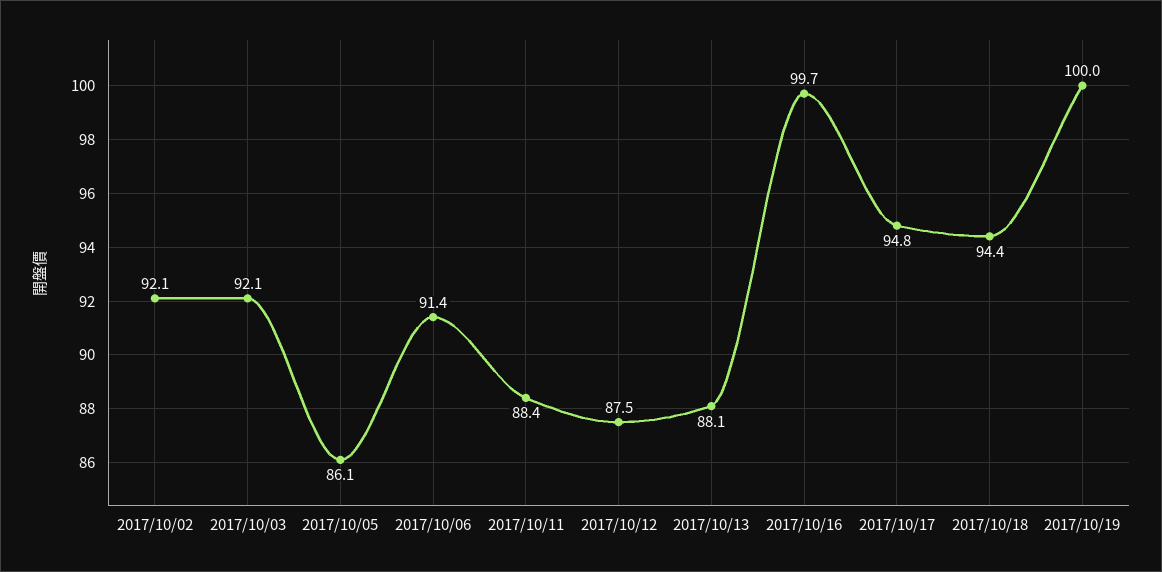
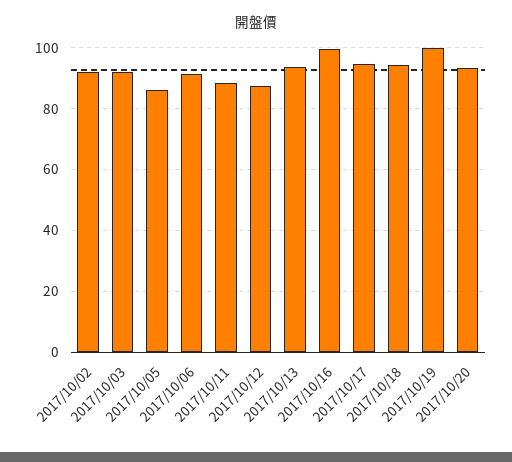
2017/10/13: 88.1 -> 94
2017/10/20: none -> 94

